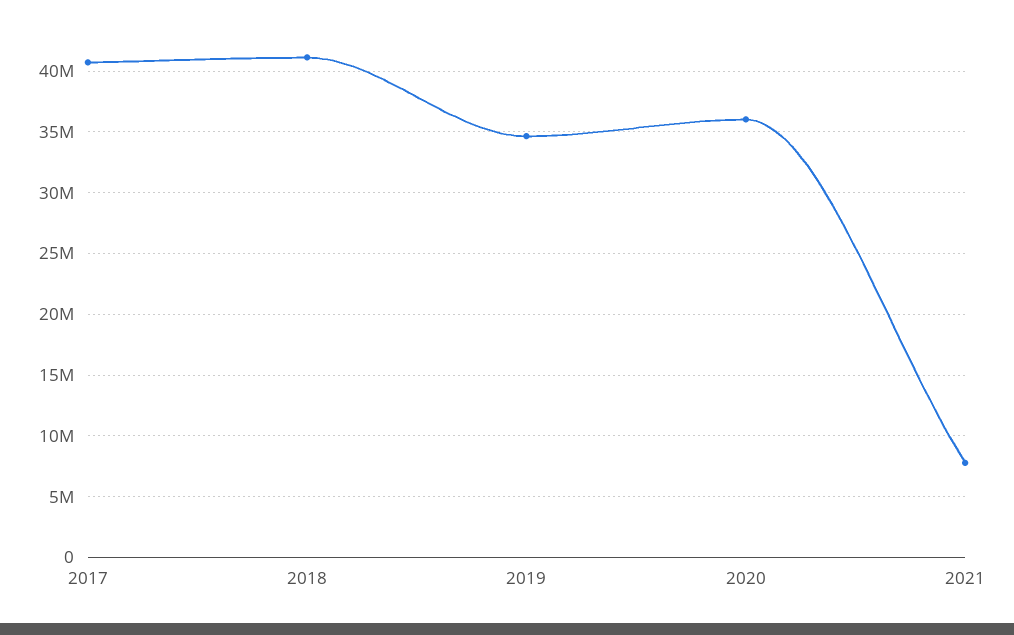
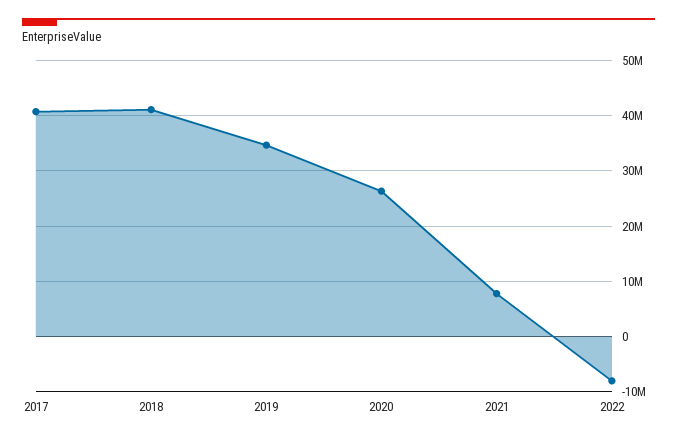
2020: 36000000 -> 26000000
2022: none -> -8000000

